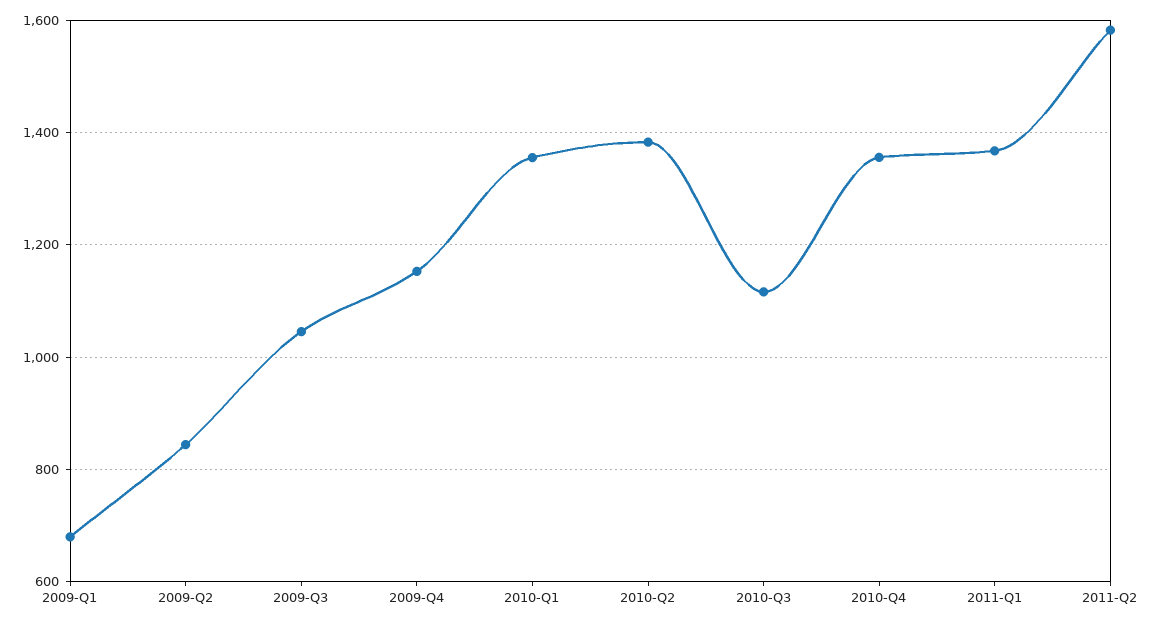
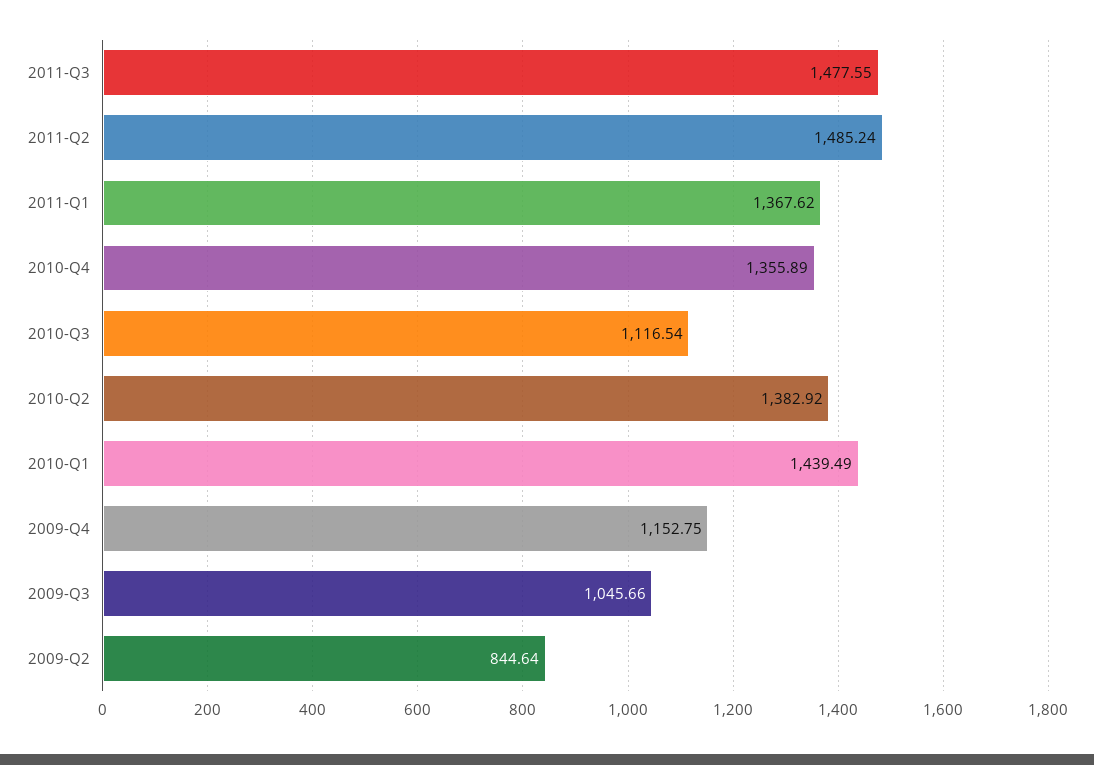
2009-Q1: 680 -> none
2010-Q1: 1360 -> 1439.49
2011-Q2: 1580 -> 1485.24
2011-Q3: none -> 1477.55

